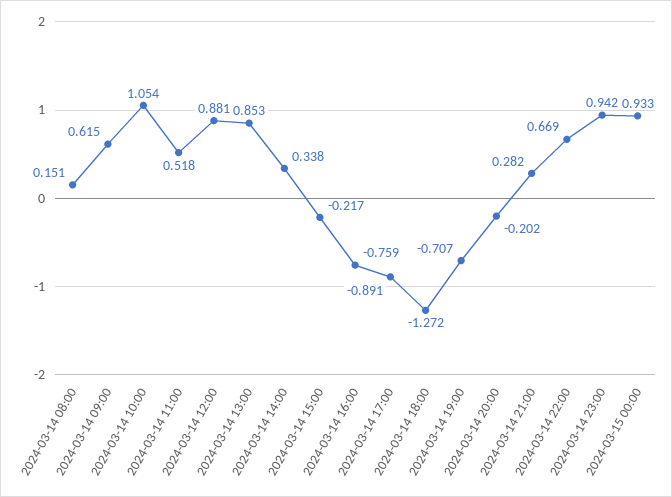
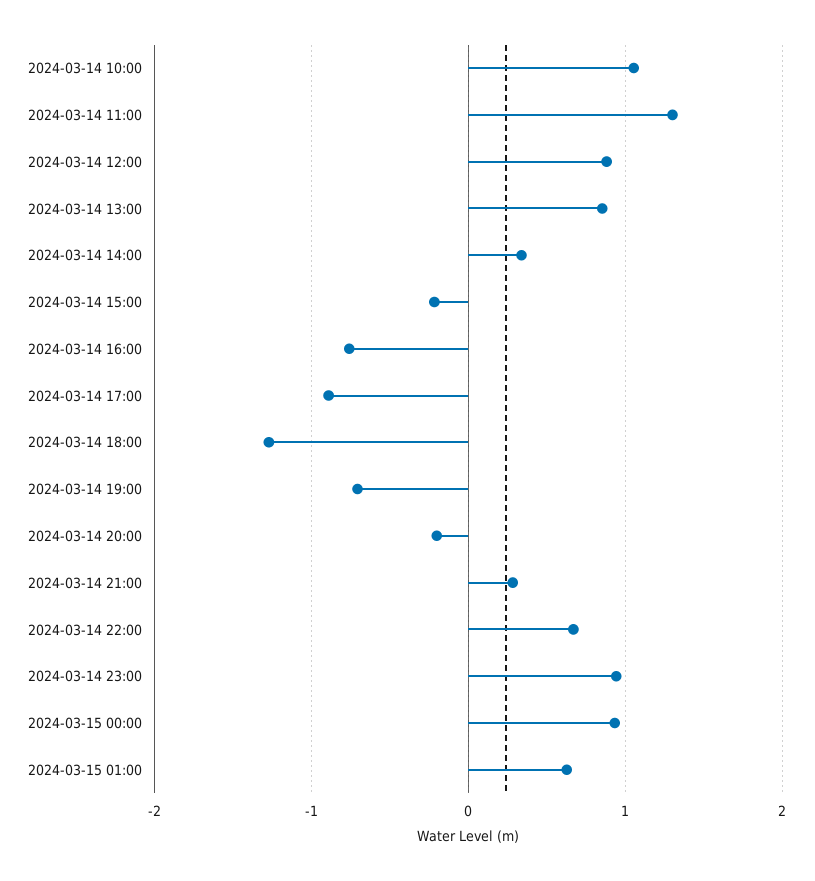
2024-03-14 08:00: 0.151 -> none
2024-03-14 09:00: 0.615 -> none
2024-03-14 11:00: 0.518 -> 1.3
2024-03-15 01:00: none -> 0.6

